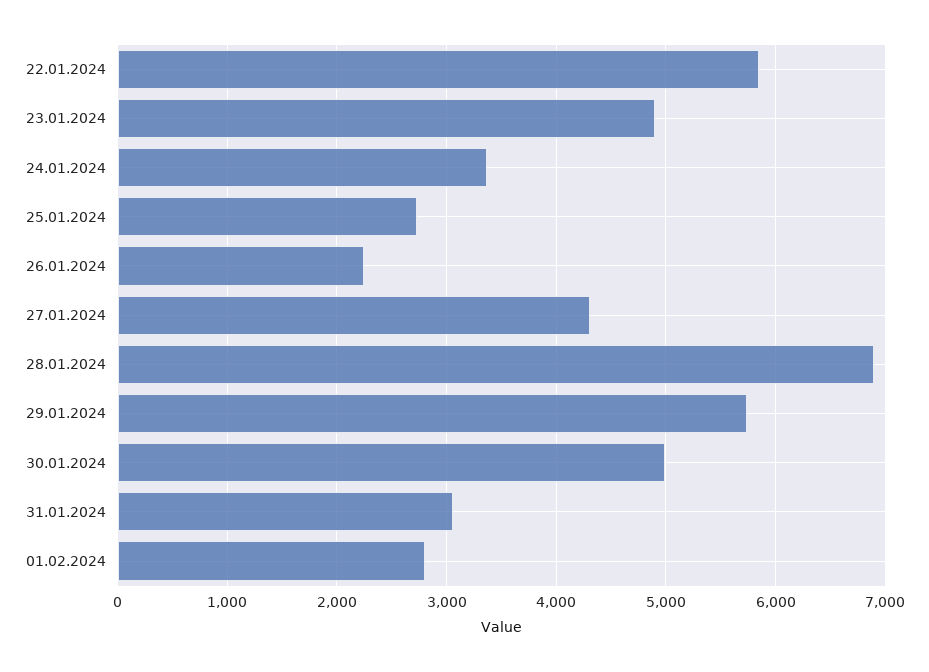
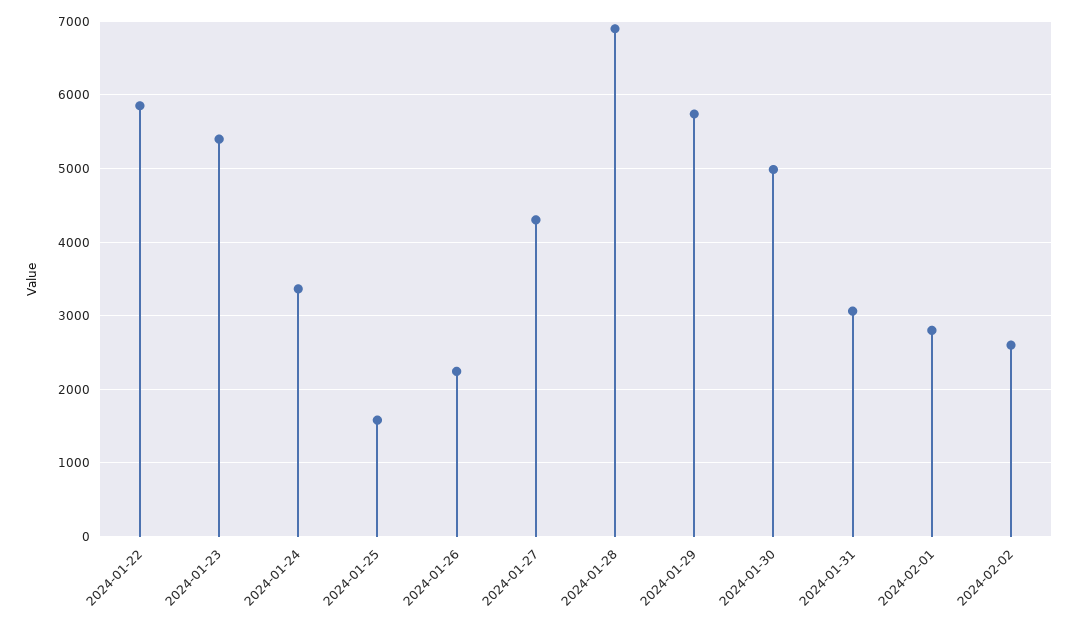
23.01.2024: 4900 -> 5400
25.01.2024: 2700 -> 1600
2024-02-02: none -> 2600

